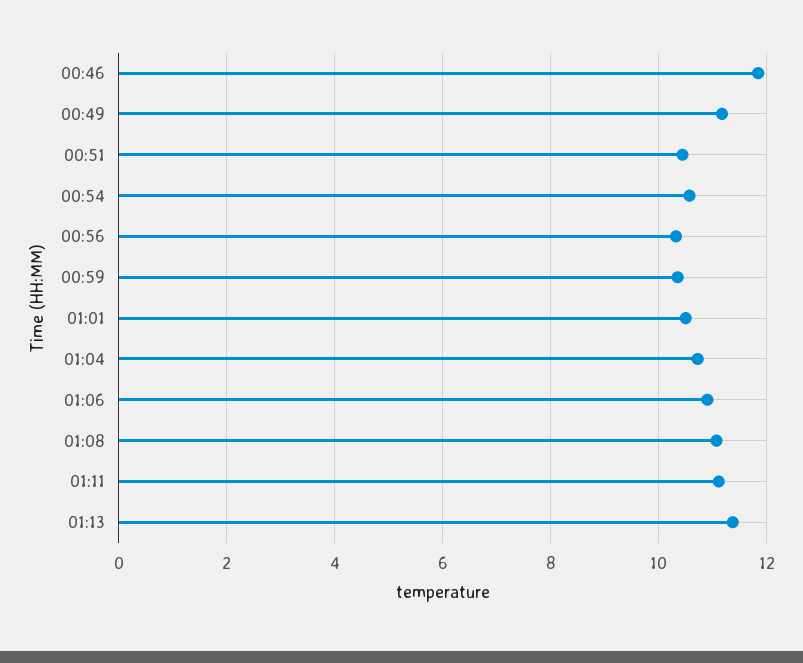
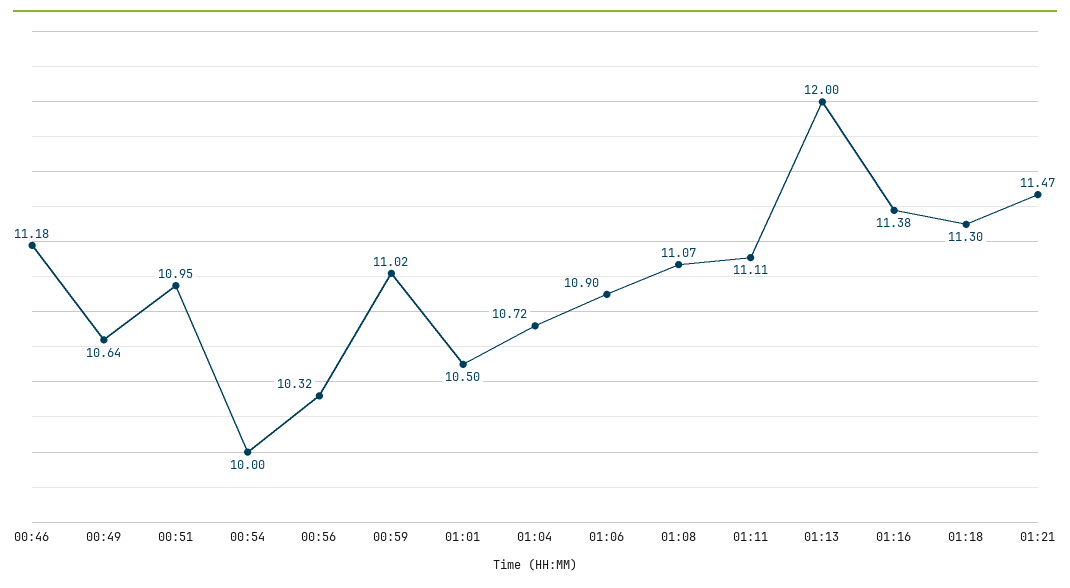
00:46: 11.8 -> 11.18
00:49: 11.2 -> 10.64
00:51: 10.4 -> 10.95
00:54: 10.6 -> 10
00:59: 10.4 -> 11.02
01:13: 11.4 -> 12
01:16: none -> 11.38
01:18: none -> 11.3
01:21: none -> 11.47

